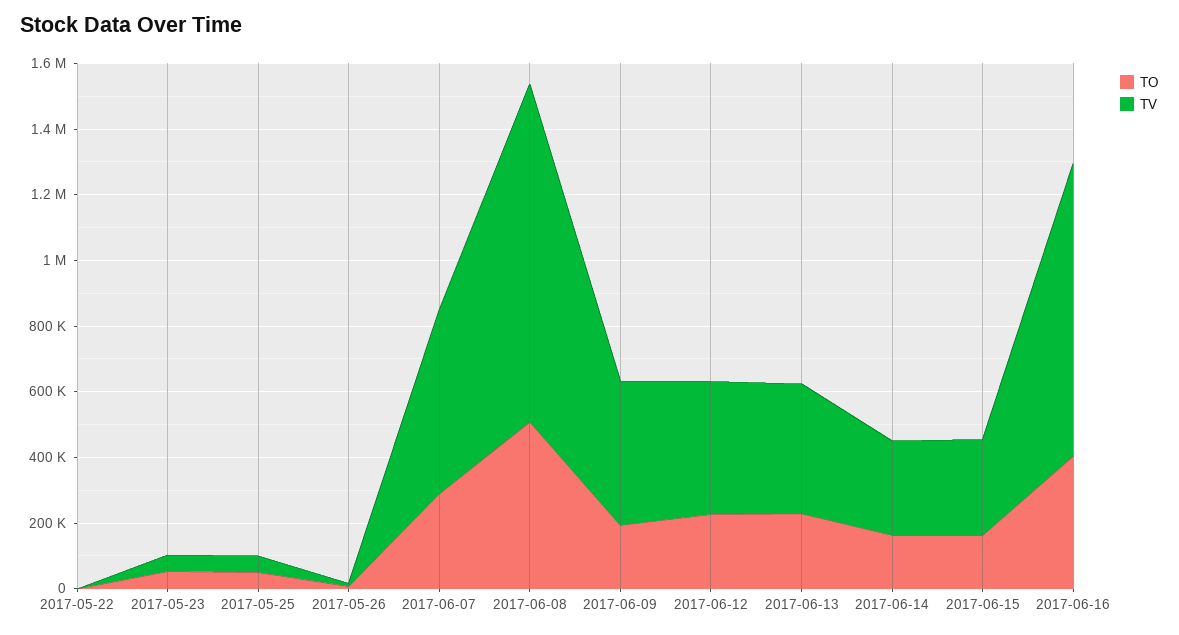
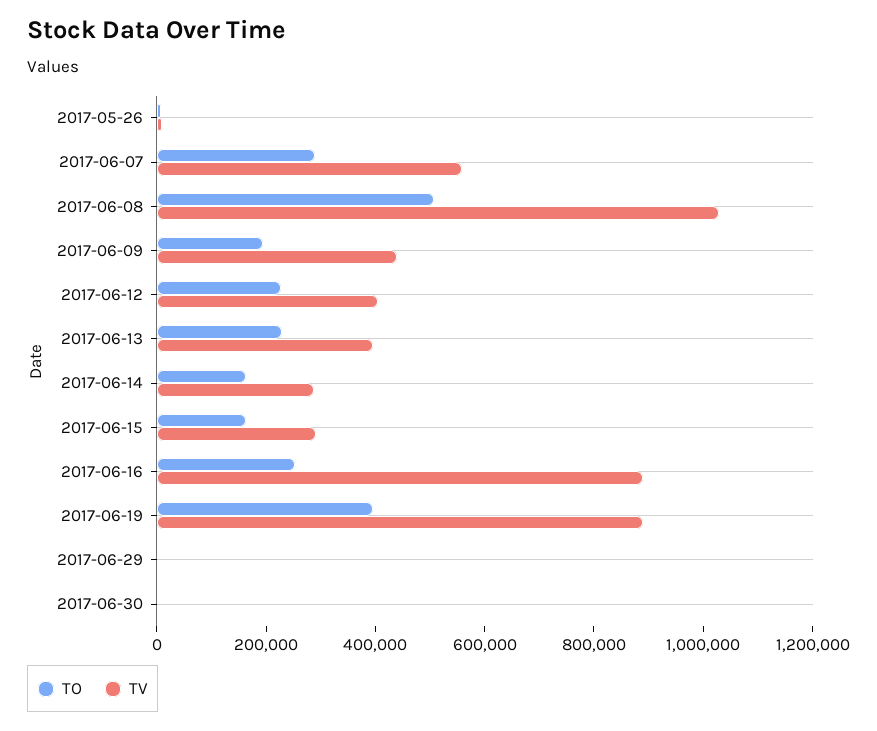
TO, 2017-05-22: 0 -> none
TV, 2017-05-22: 0 -> none
TO, 2017-05-23: 50000 -> none
TV, 2017-05-23: 50000 -> none
TO, 2017-05-25: 50000 -> none
TV, 2017-05-25: 50000 -> none
TO, 2017-06-16: 400000 -> 250000
TO, 2017-06-19: none -> 400000
TV, 2017-06-19: none -> 900000
TO, 2017-06-29: none -> 0
TV, 2017-06-29: none -> 0
TO, 2017-06-30: none -> 0
TV, 2017-06-30: none -> 0

